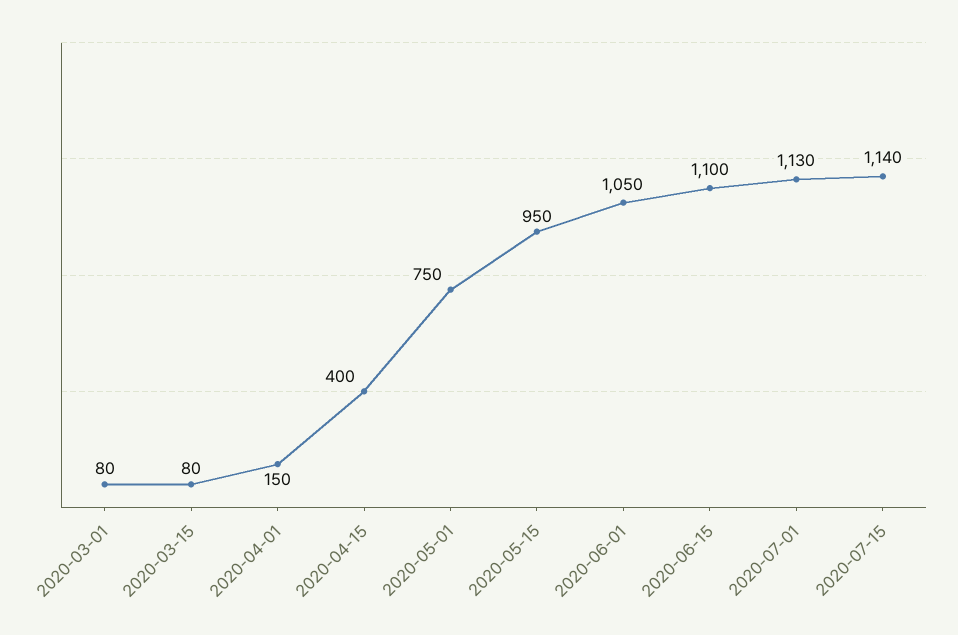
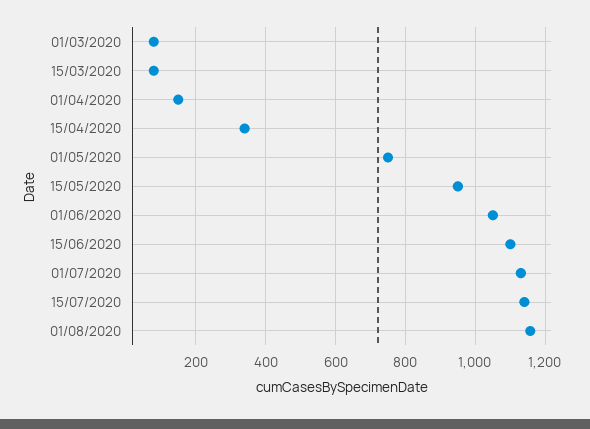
2020-04-15: 400 -> 340
01/08/2020: none -> 1160

